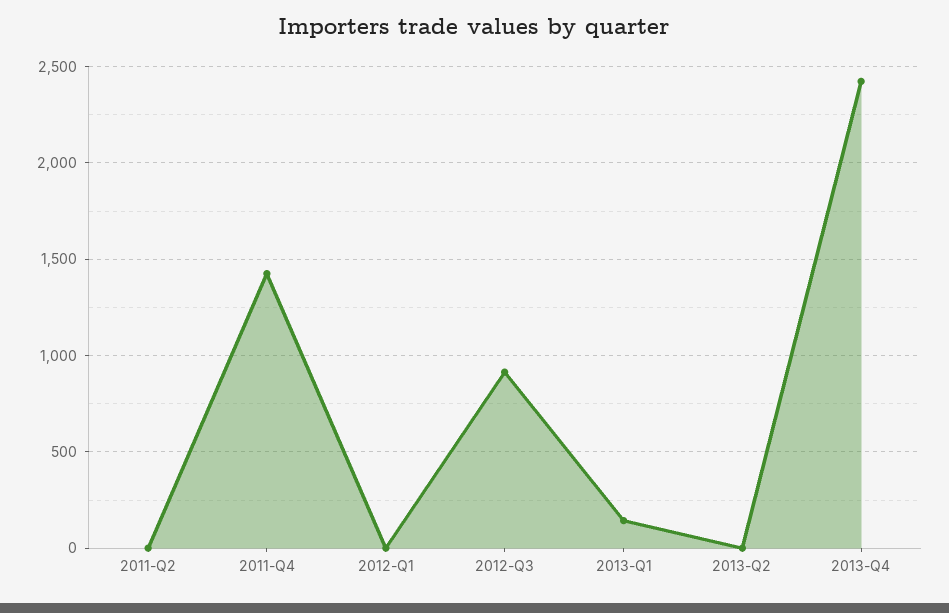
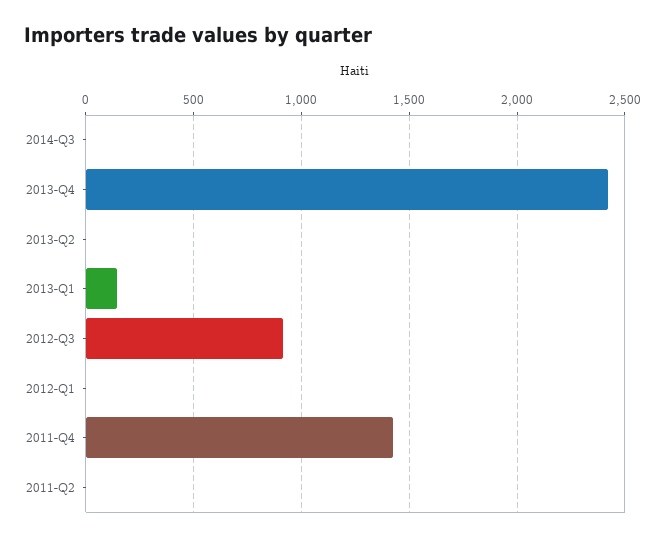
2014-Q3: none -> 0

